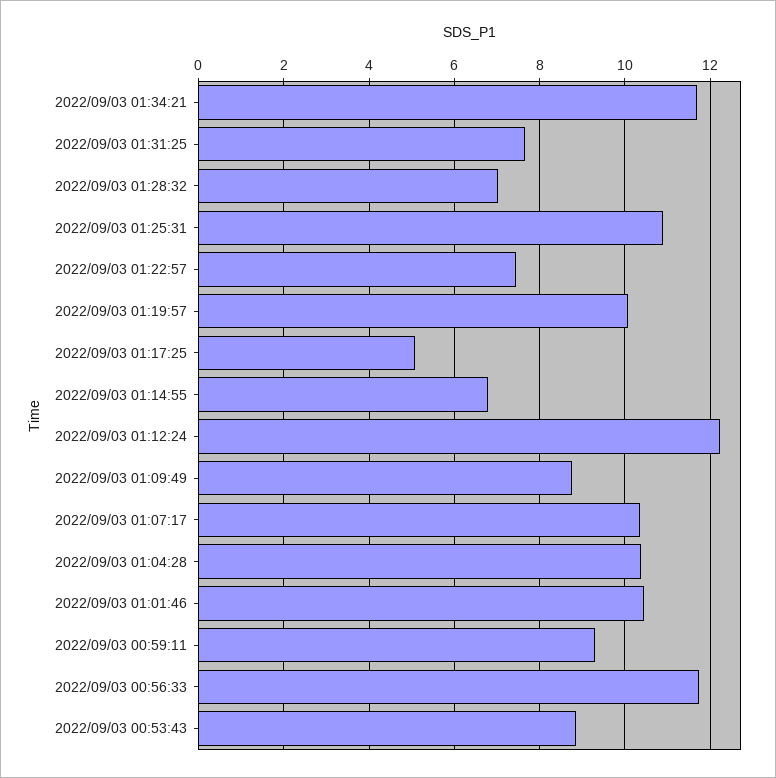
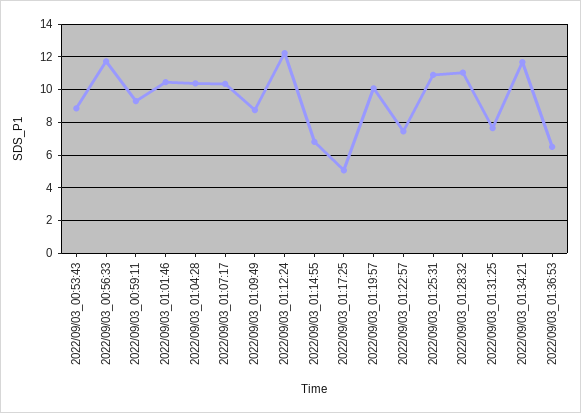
2022/09/03 01:28:32: 7 -> 11
2022/09/03_01:36:53: none -> 6.5

